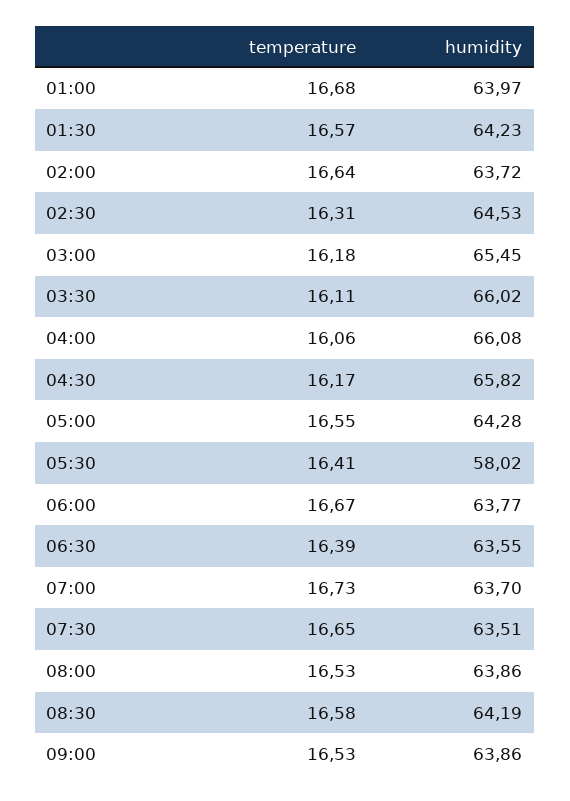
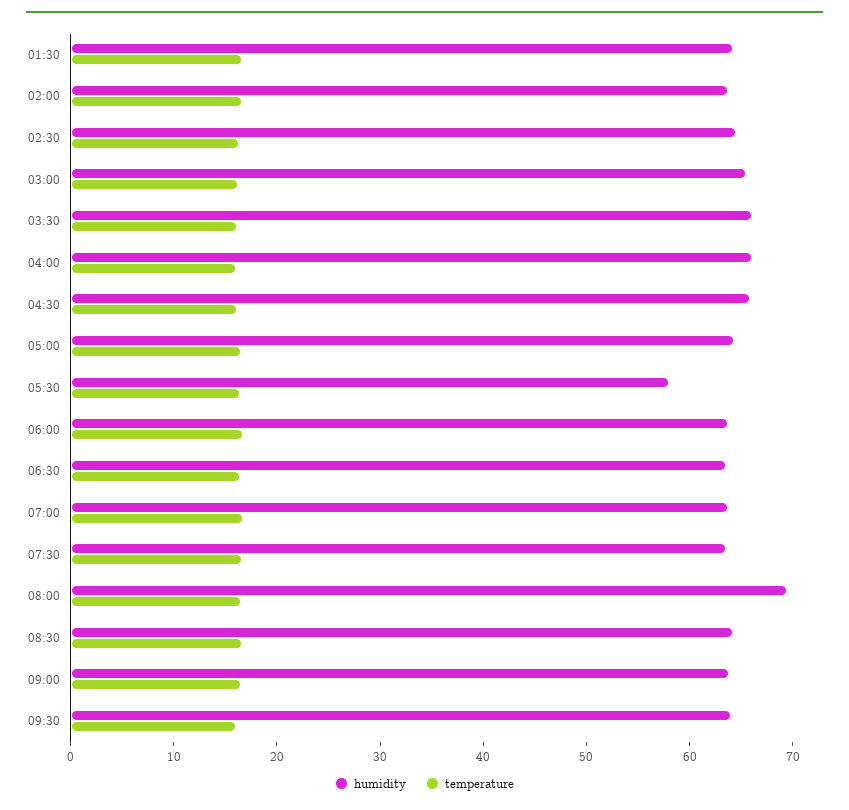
temperature, 01:00: 16.68 -> none
humidity, 01:00: 63.97 -> none
humidity, 08:00: 63.86 -> 70
humidity, 09:30: none -> 64
temperature, 09:30: none -> 16

